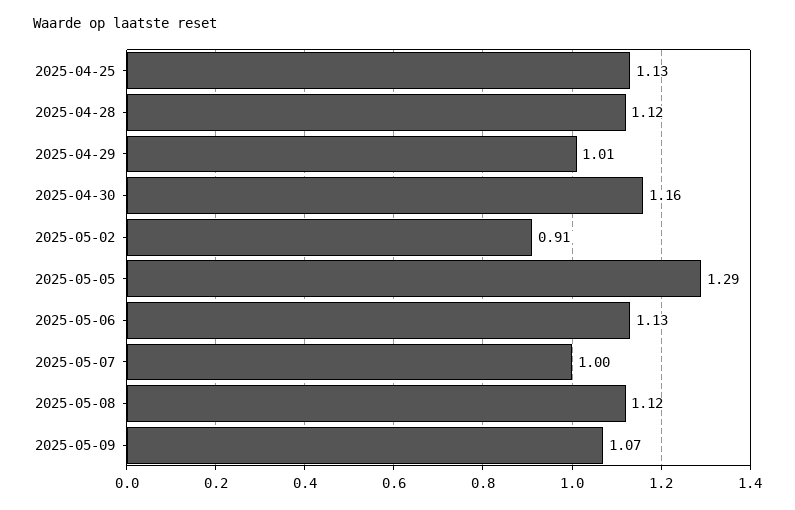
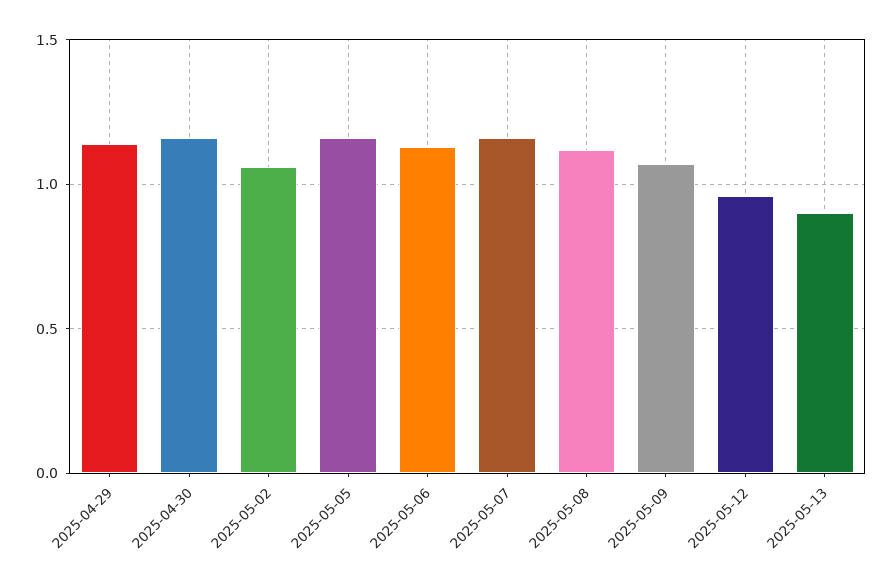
2025-04-25: 1.13 -> none
2025-04-28: 1.12 -> none
2025-04-29: 1.01 -> 1.15
2025-05-02: 0.91 -> 1.05
2025-05-05: 1.29 -> 1.15
2025-05-07: 1 -> 1.15
2025-05-12: none -> 0.95
2025-05-13: none -> 0.9

